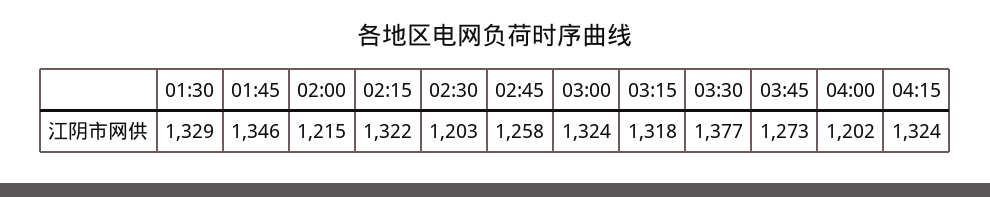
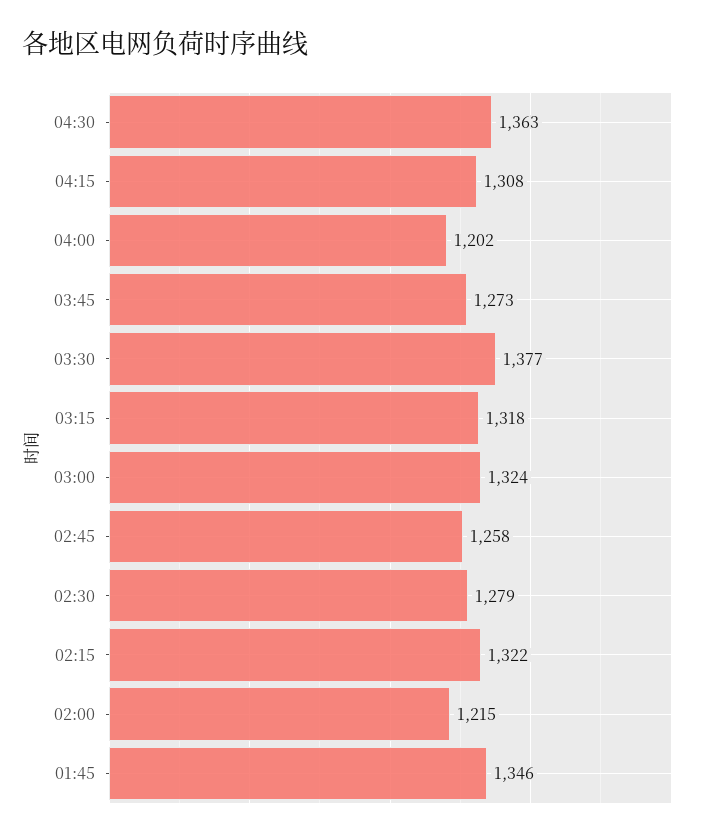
01:30: 1329 -> none
02:30: 1203 -> 1279
04:15: 1324 -> 1308
04:30: none -> 1363

